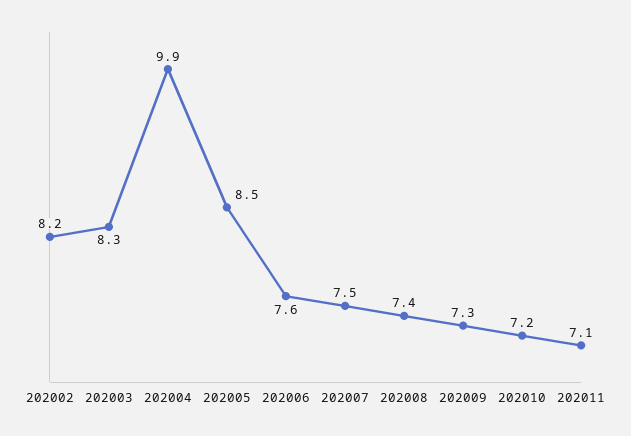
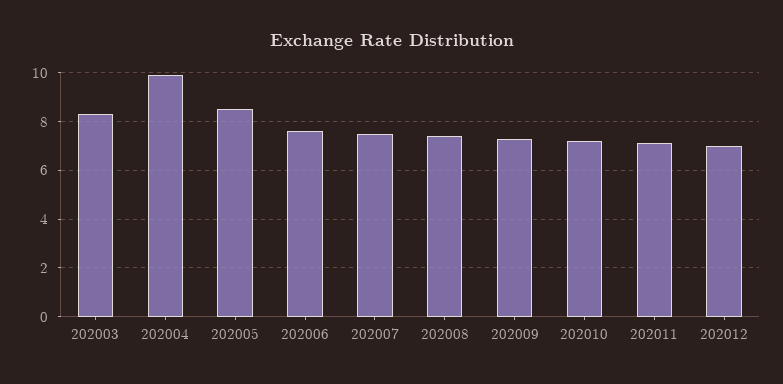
202002: 8.2 -> none
202012: none -> 7

